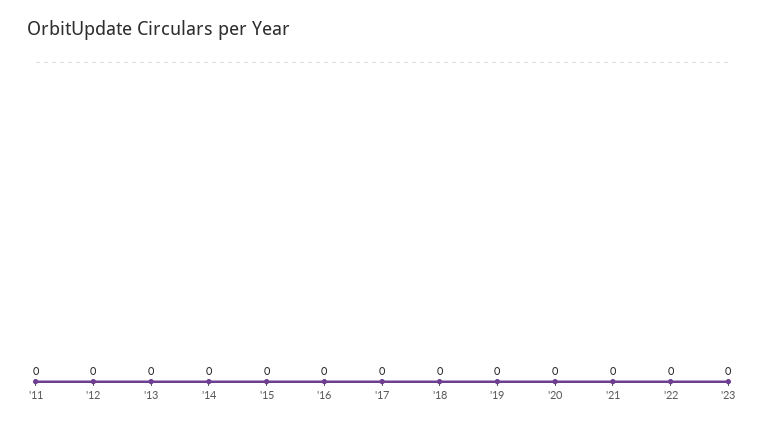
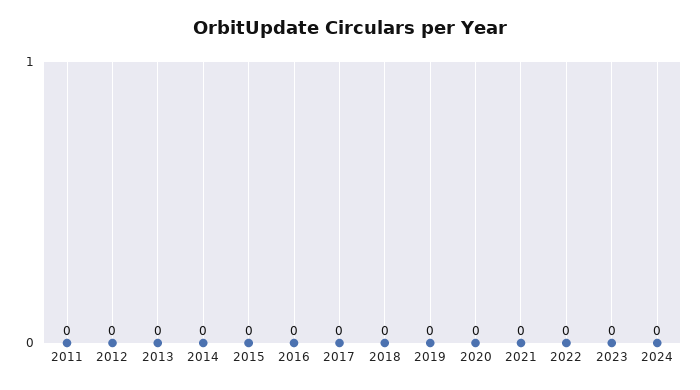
2024: none -> 0

